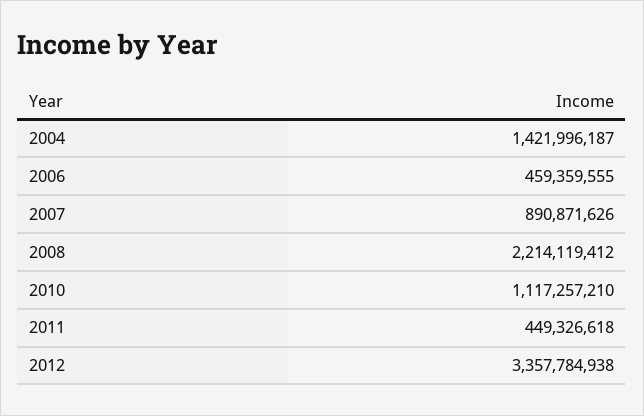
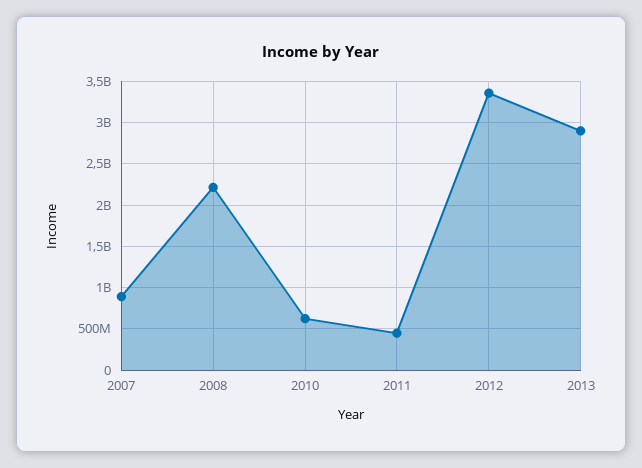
2004: 1421996187 -> none
2006: 459359555 -> none
2010: 1117257210 -> 600000000
2013: none -> 2900000000

